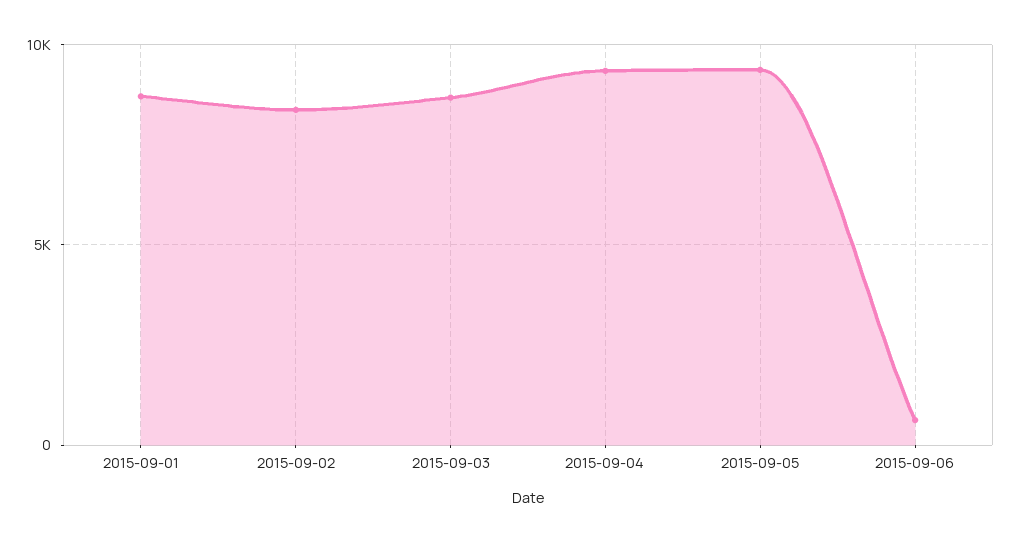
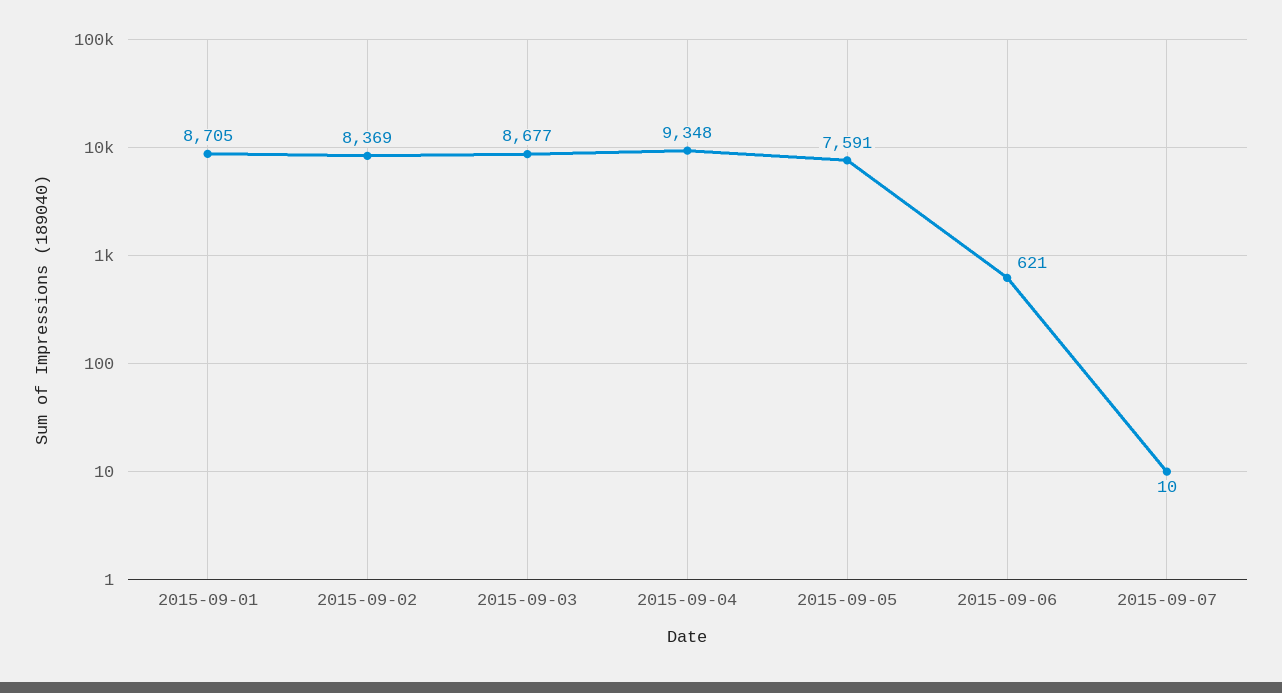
2015-09-05: 9500 -> 7591
2015-09-07: none -> 10

